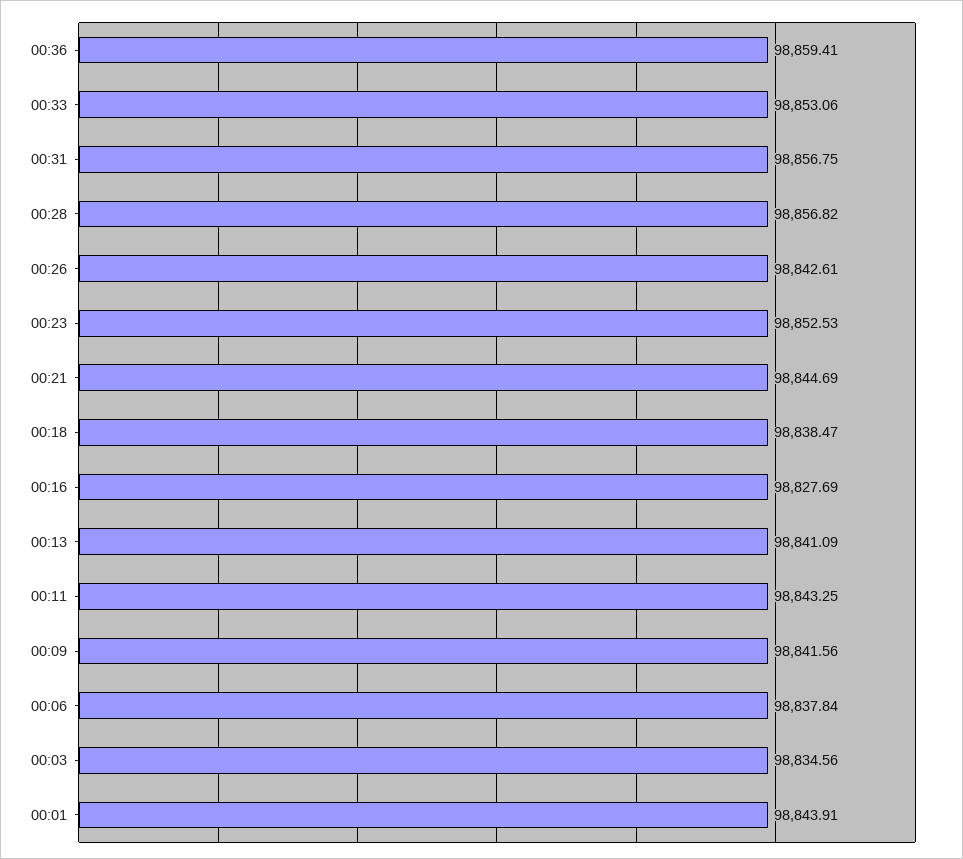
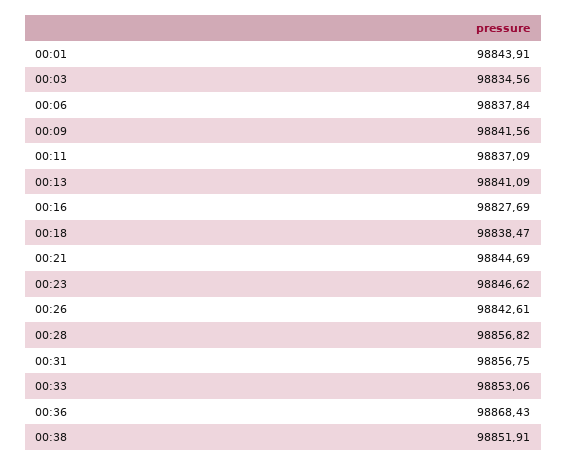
00:36: 98859.41 -> 98868.43
00:23: 98852.53 -> 98846.62
00:11: 98843.25 -> 98837.09
00:38: none -> 98851.91

